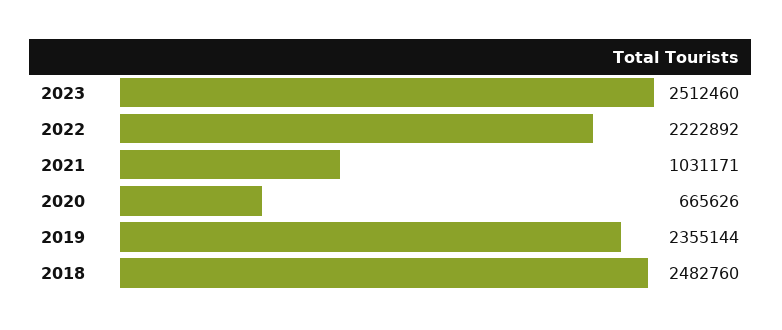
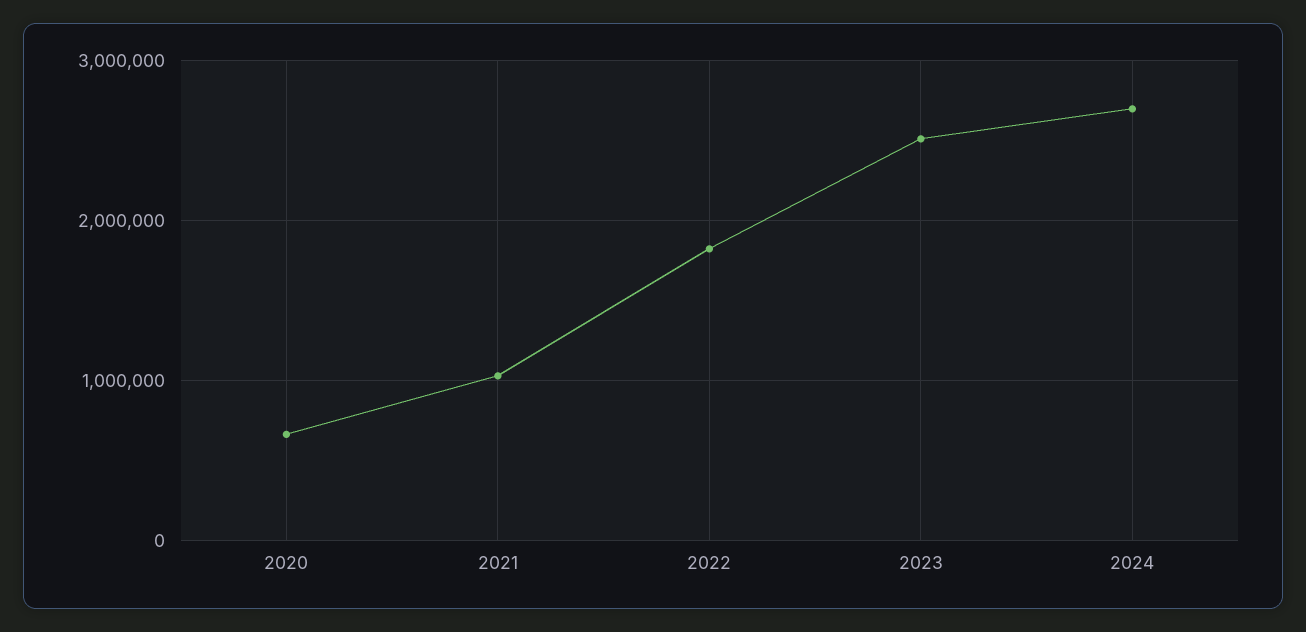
2022: 2222892 -> 1800000
2019: 2355144 -> none
2018: 2482760 -> none
2024: none -> 2700000

